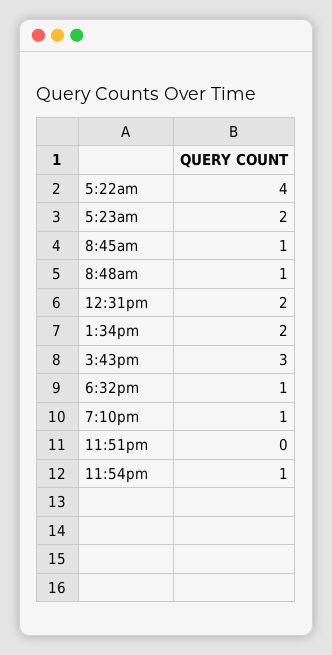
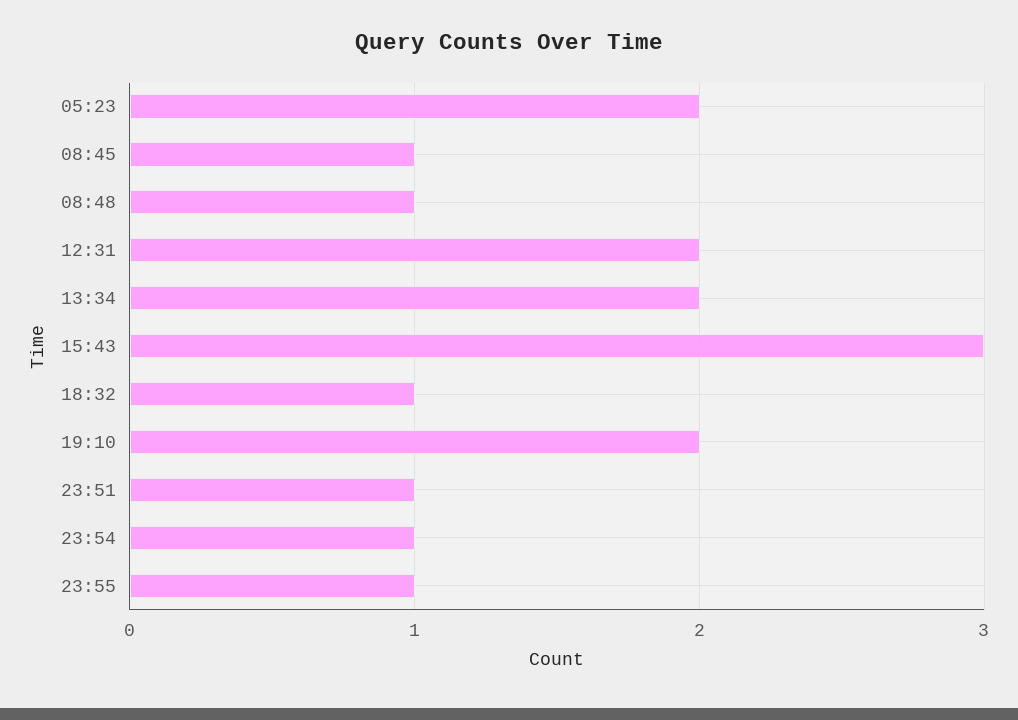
5:22am: 4 -> none
7:10pm: 1 -> 2
11:51pm: 0 -> 1
23:55: none -> 1

